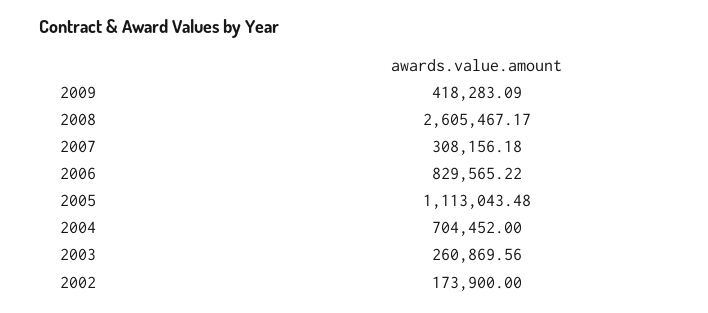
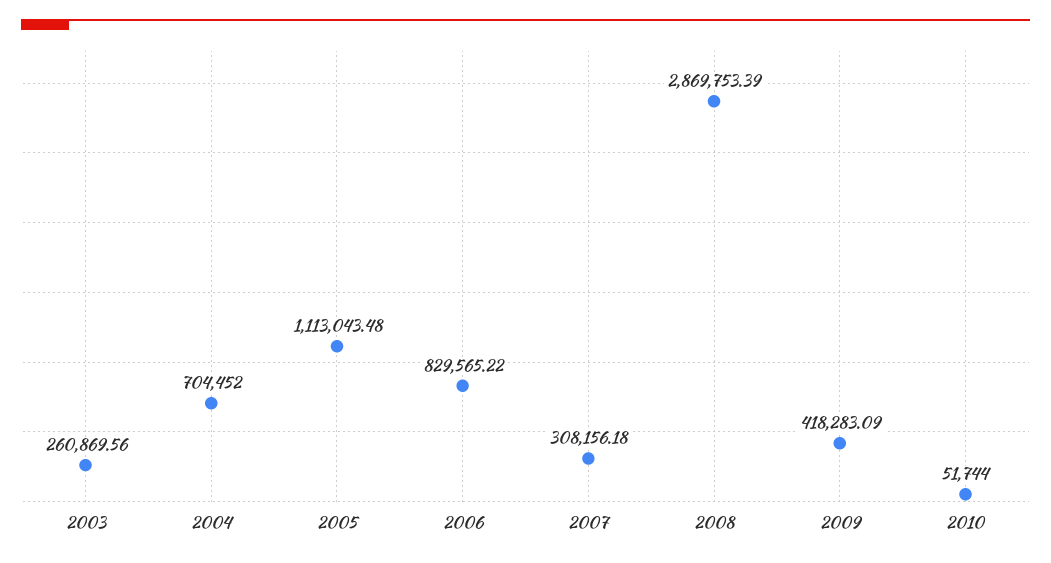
2008: 2605467.17 -> 2869753.39
2002: 173900 -> none
2010: none -> 51744

